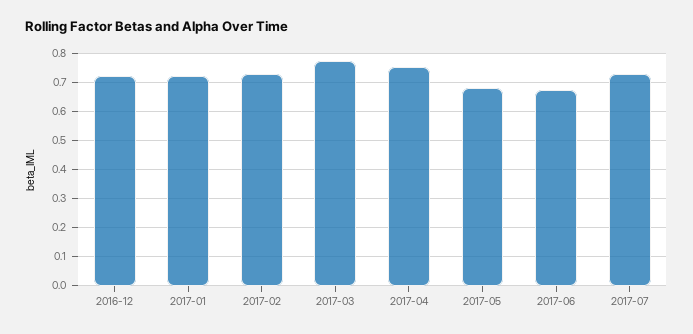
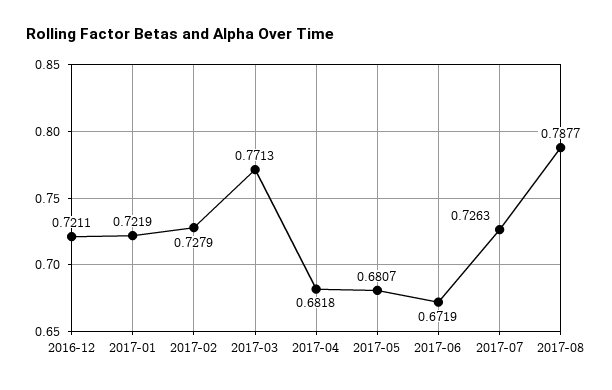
2017-04: 0.75 -> 0.6818
2017-08: none -> 0.7877

